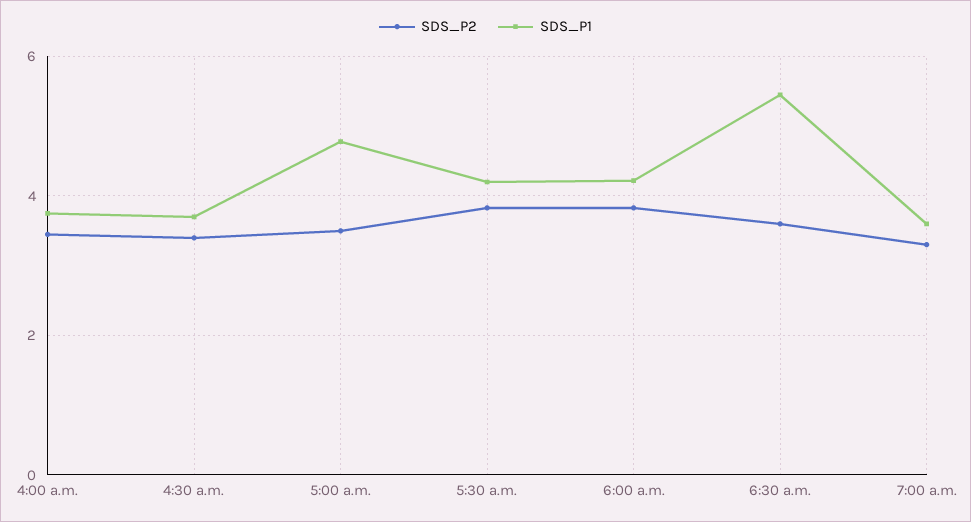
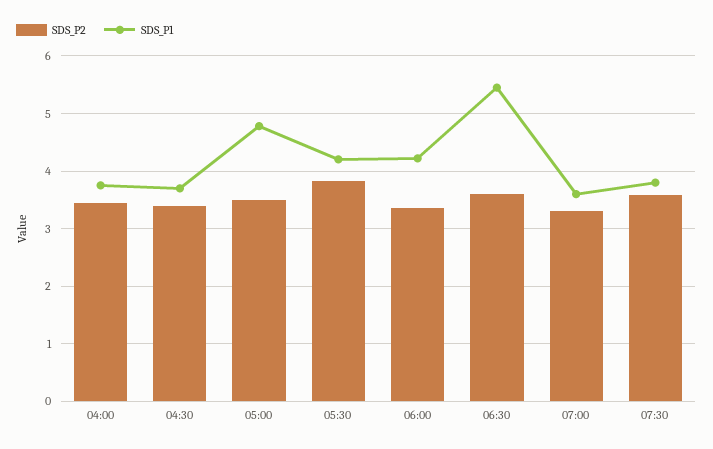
SDS_P2, 6:00 a.m.: 3.8 -> 3.4
SDS_P2, 07:30: none -> 3.6
SDS_P1, 07:30: none -> 3.8

